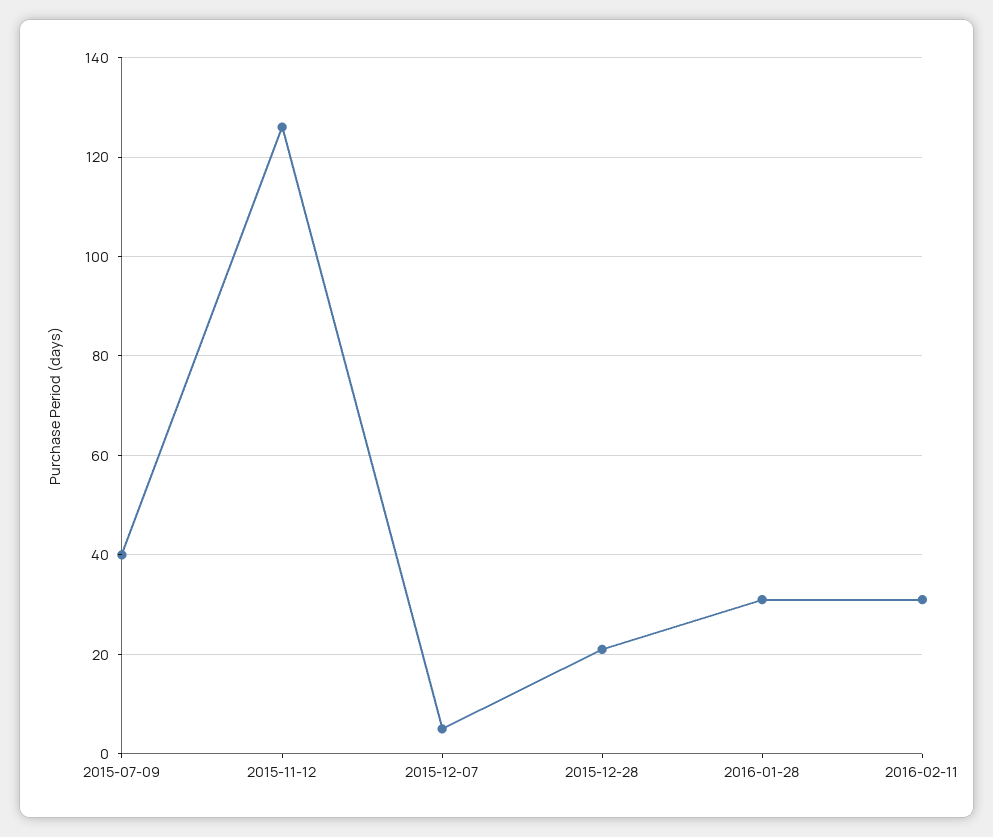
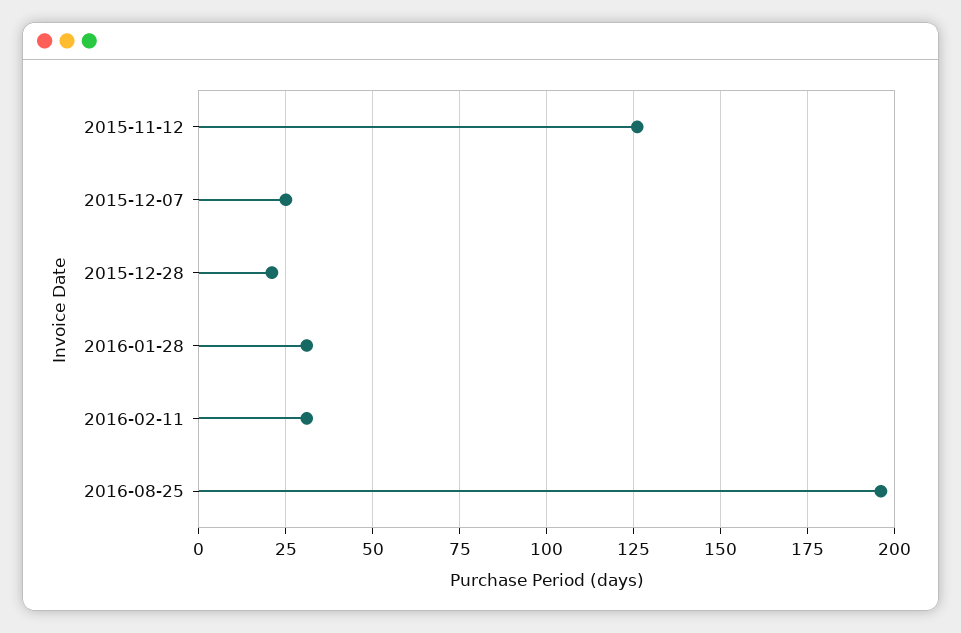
2015-07-09: 40 -> none
2015-12-07: 5 -> 25
2016-08-25: none -> 195

